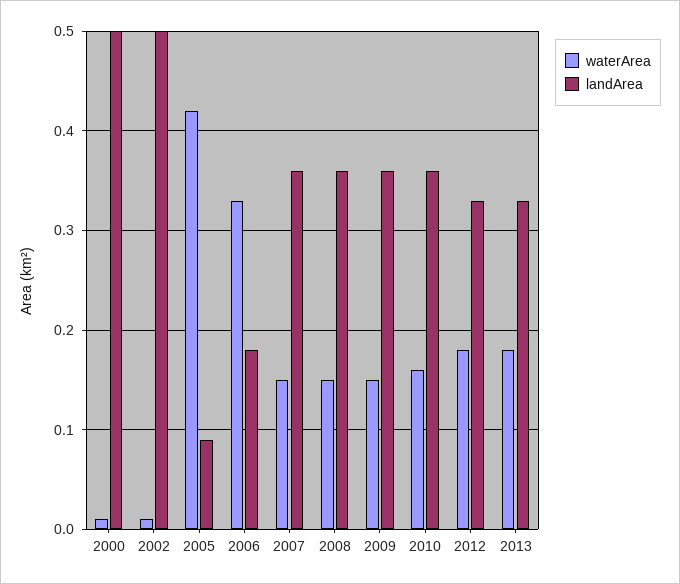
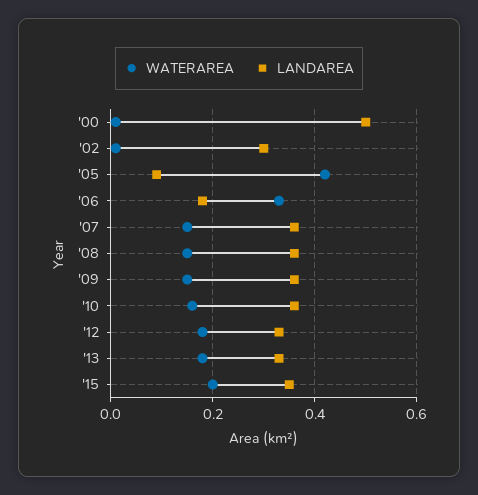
landArea, 2002: 0.5 -> 0.3
waterArea, '15: none -> 0.2
landArea, '15: none -> 0.35

